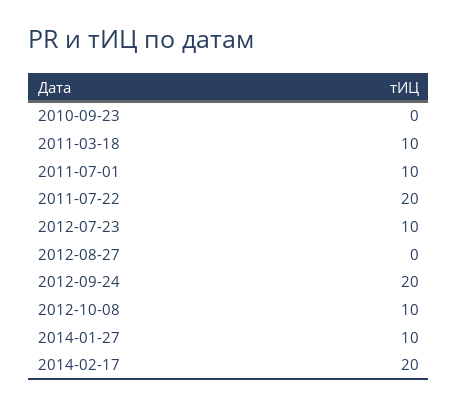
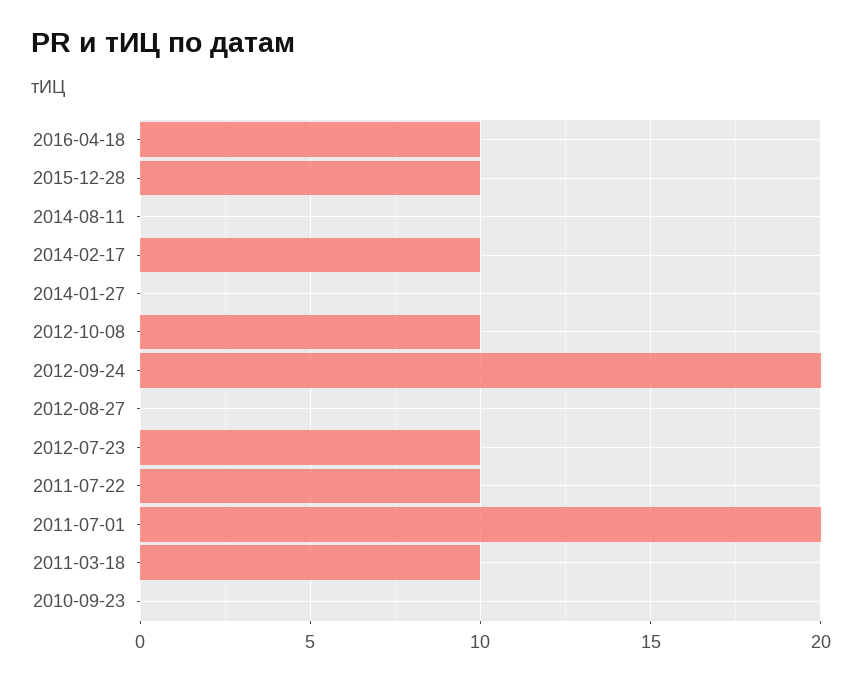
2011-07-01: 10 -> 20
2011-07-22: 20 -> 10
2014-01-27: 10 -> 0
2014-02-17: 20 -> 10
2016-04-18: none -> 10
2015-12-28: none -> 10
2014-08-11: none -> 0

